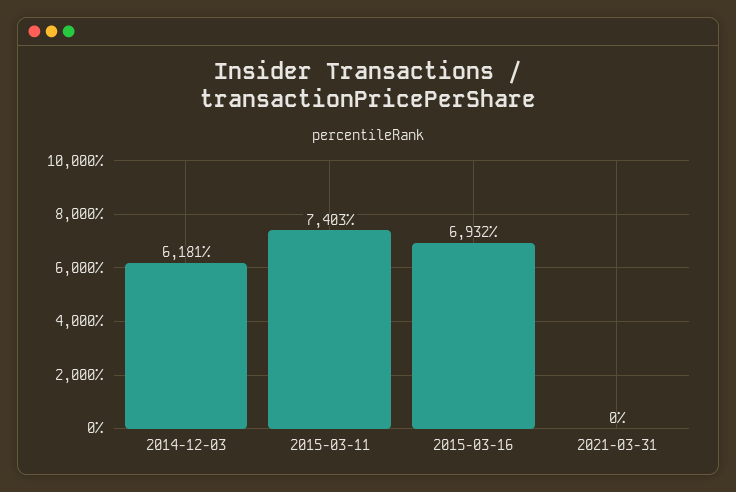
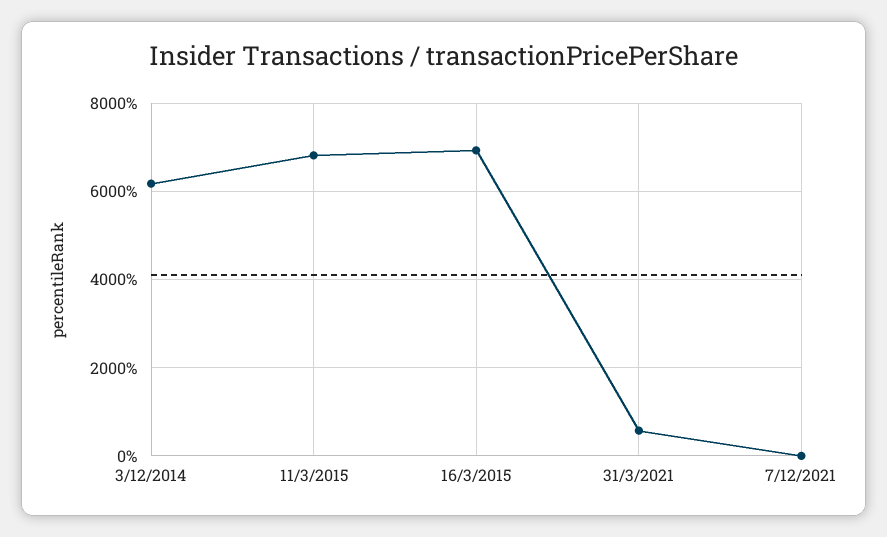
2015-03-11: 7403 -> 6800
2021-03-31: 0 -> 600
7/12/2021: none -> 0

